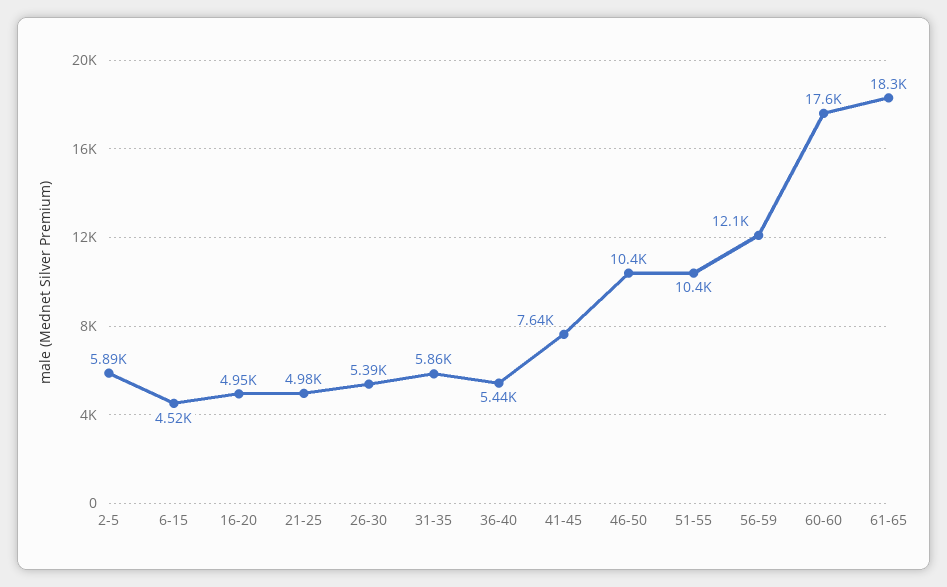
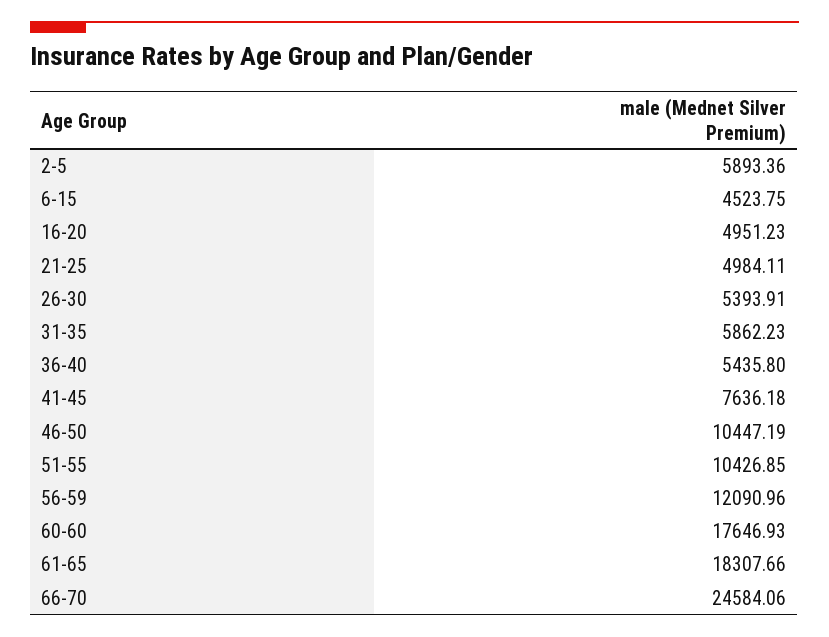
66-70: none -> 24584.06

